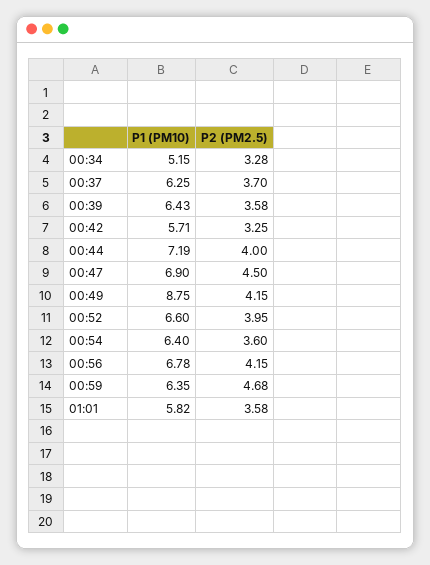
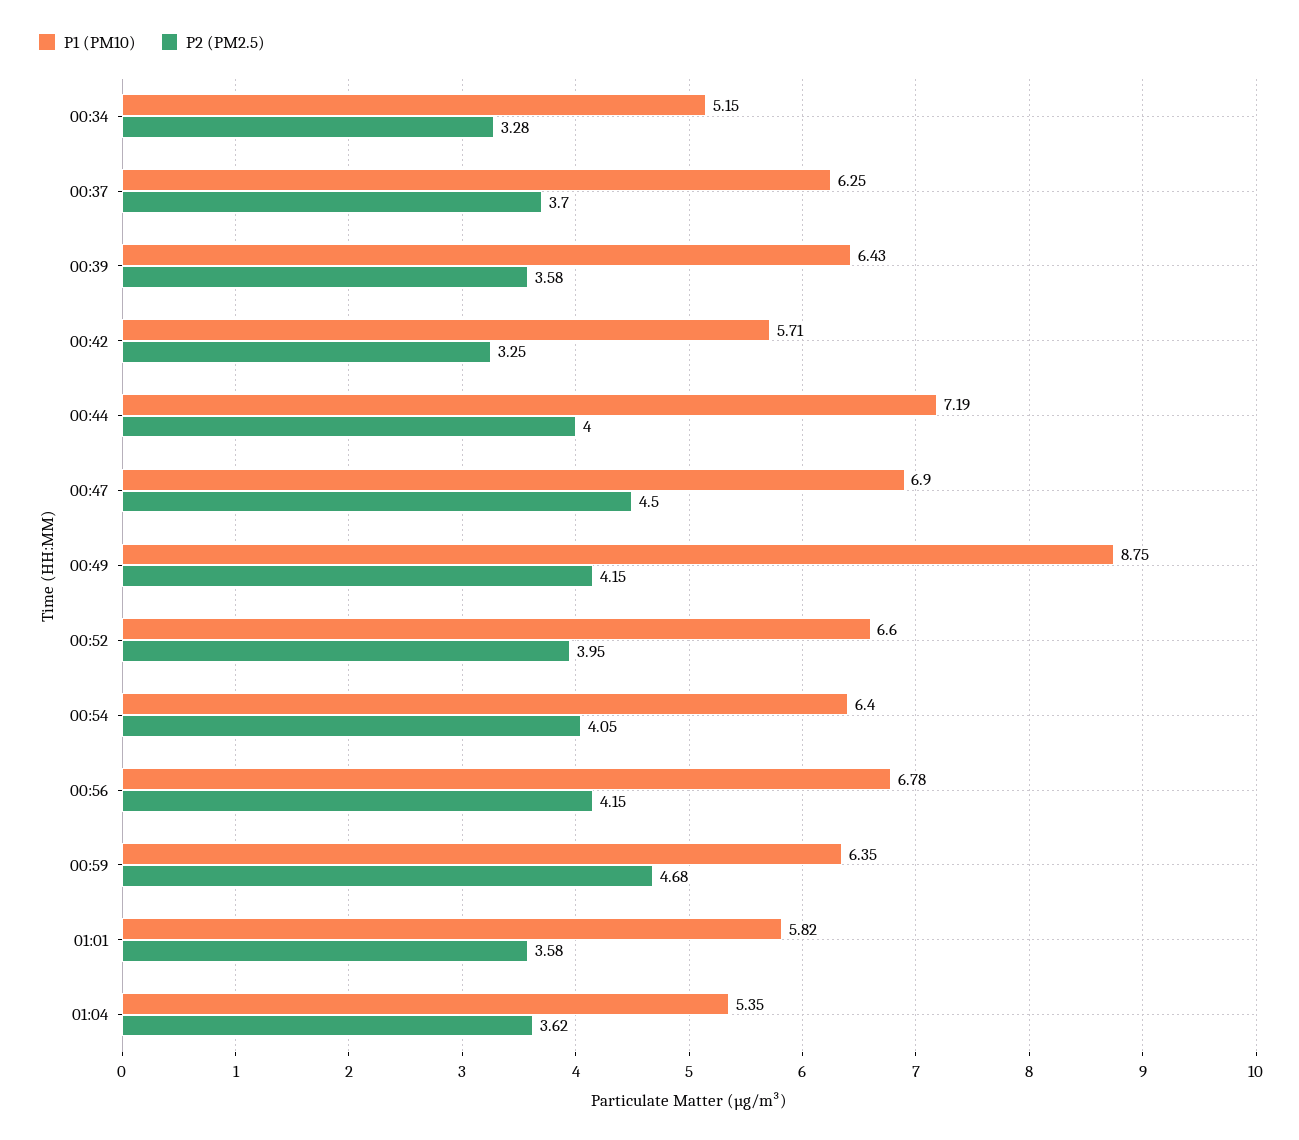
P2 (PM2.5), 00:54: 3.6 -> 4.05
P1 (PM10), 01:04: none -> 5.35
P2 (PM2.5), 01:04: none -> 3.62

